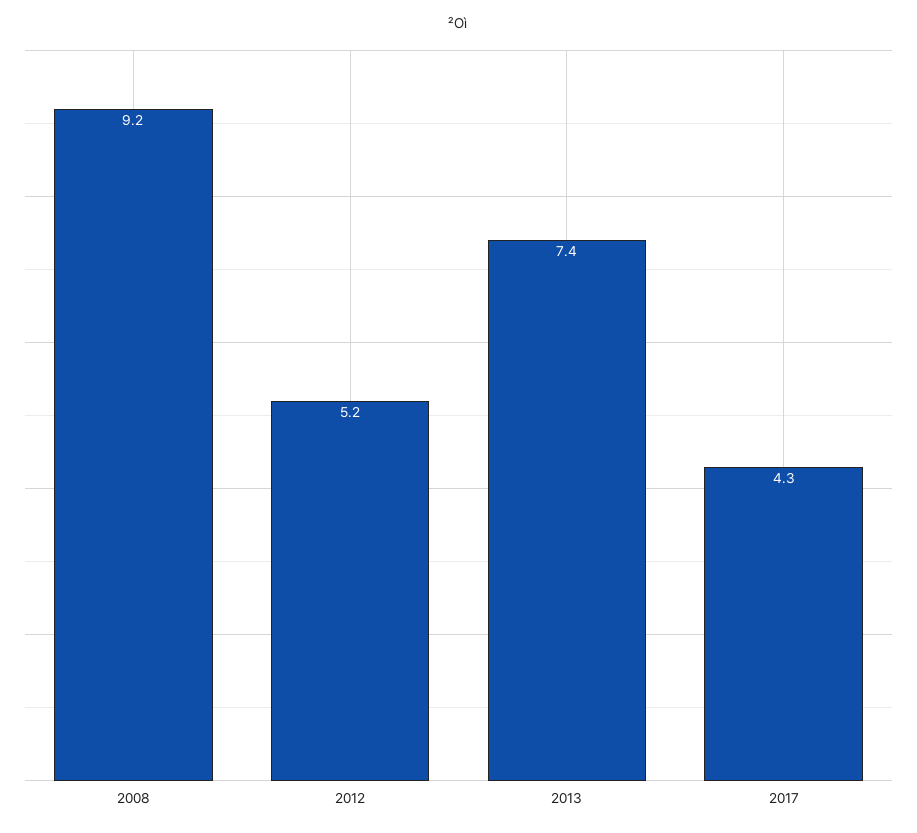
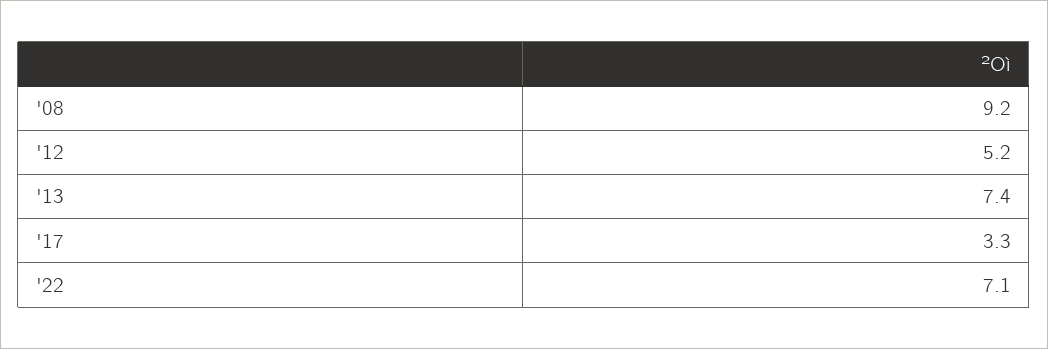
2017: 4.3 -> 3.3
'22: none -> 7.1

